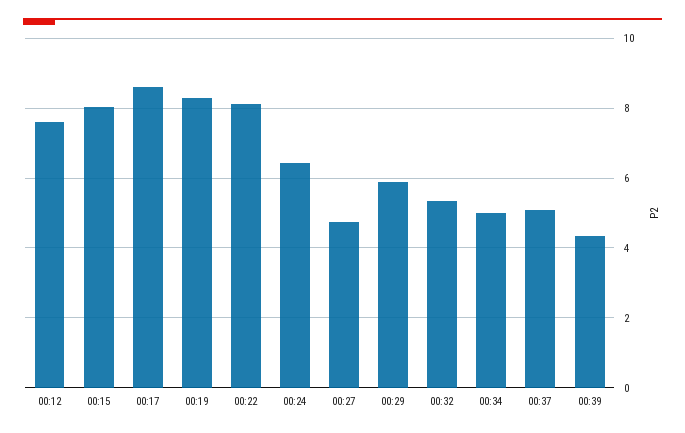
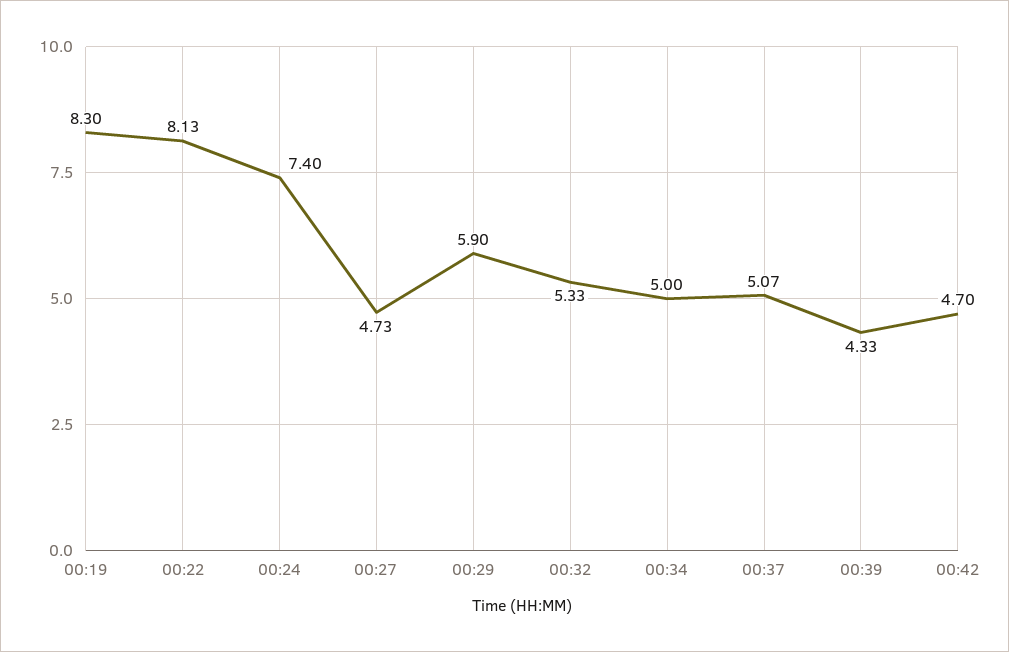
00:12: 7.6 -> none
00:15: 8 -> none
00:17: 8.6 -> none
00:24: 6.4 -> 7.4
00:42: none -> 4.7

